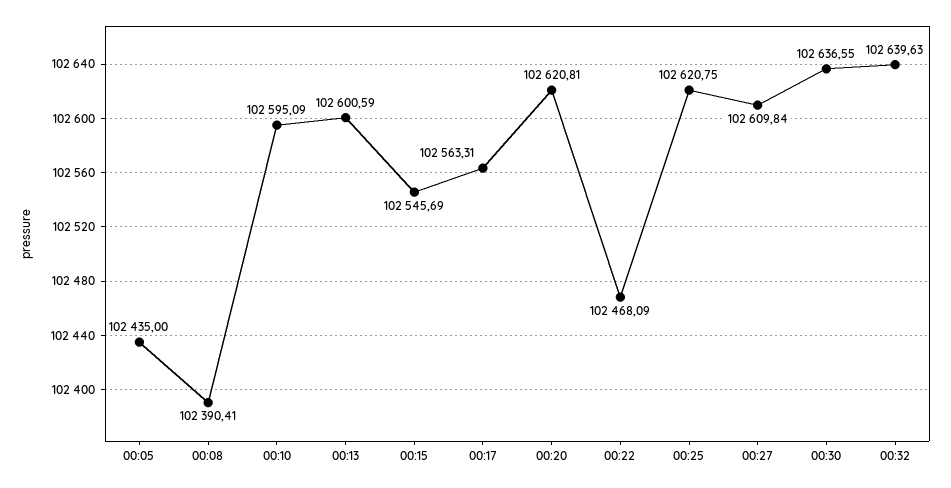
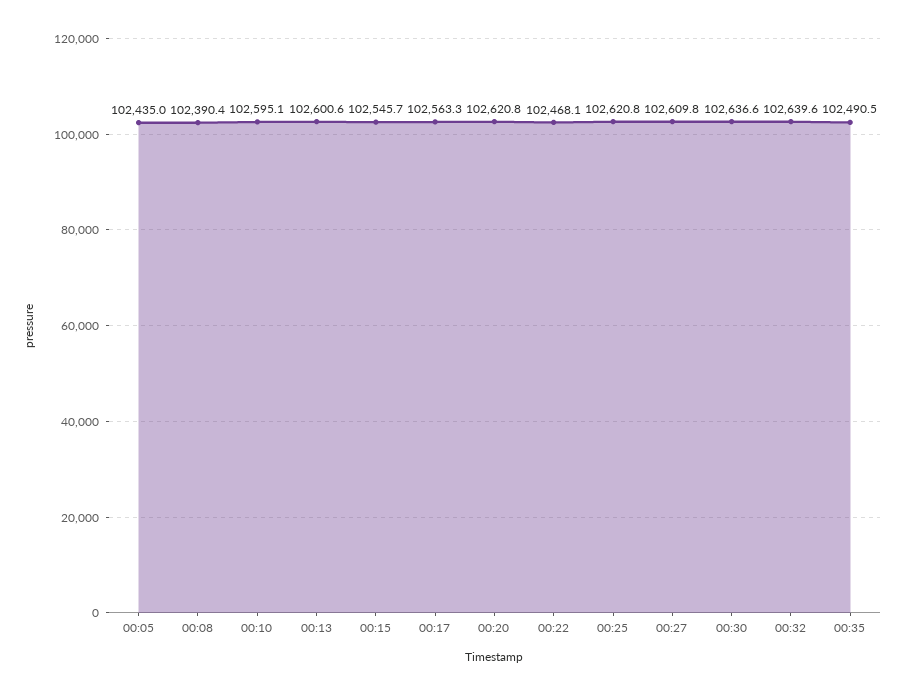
00:35: none -> 102490.5

